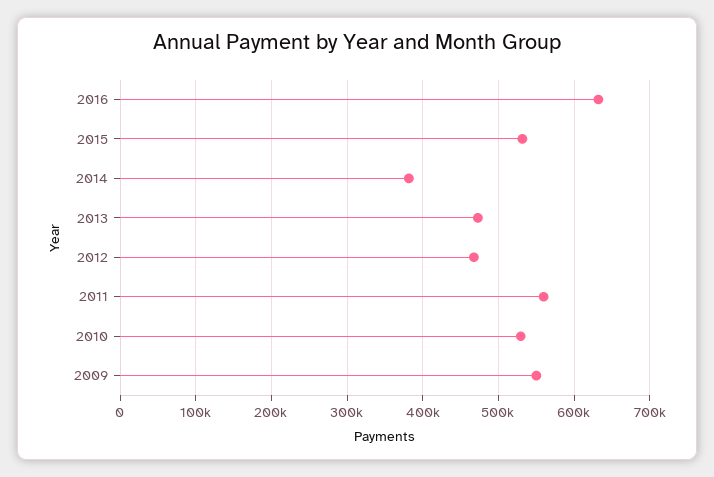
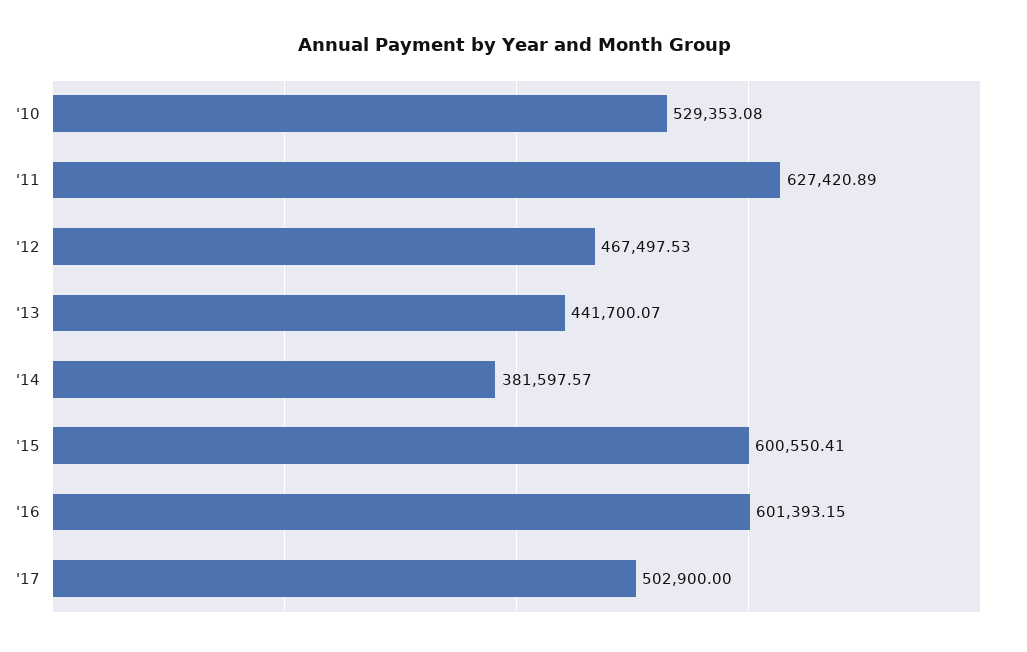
2016: 630000 -> 601393.15
2015: 530000 -> 600550.41
2013: 470000 -> 441700.07
2011: 560000 -> 627420.89
2009: 550000 -> none
'17: none -> 502900

